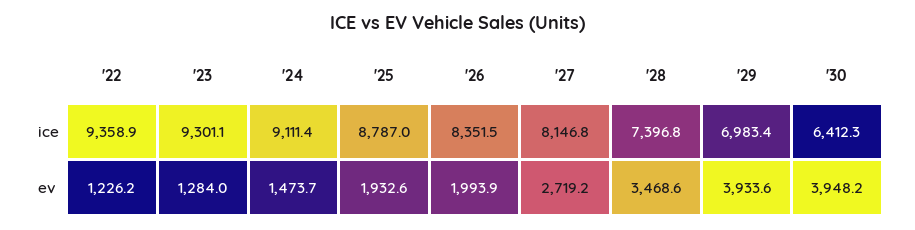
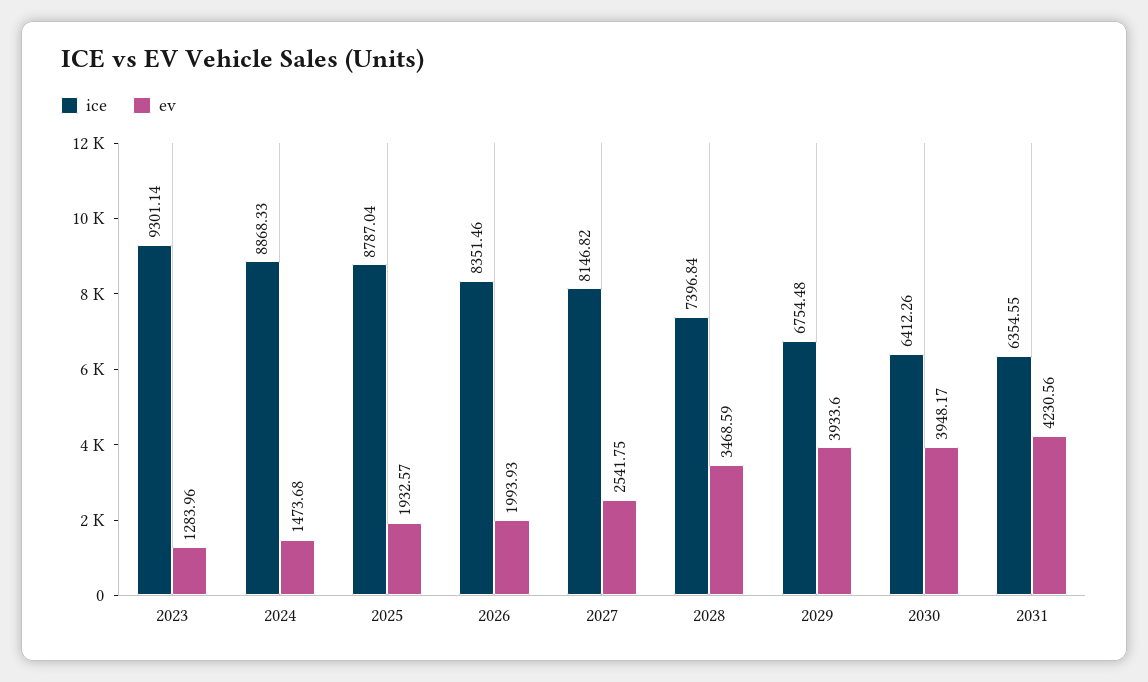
ice, '22: 9358.9 -> none
ice, '24: 9111.4 -> 8868.33
ice, '29: 6983.4 -> 6754.48
ev, '22: 1226.2 -> none
ev, '27: 2719.2 -> 2541.75
ice, 2031: none -> 6354.55
ev, 2031: none -> 4230.56

